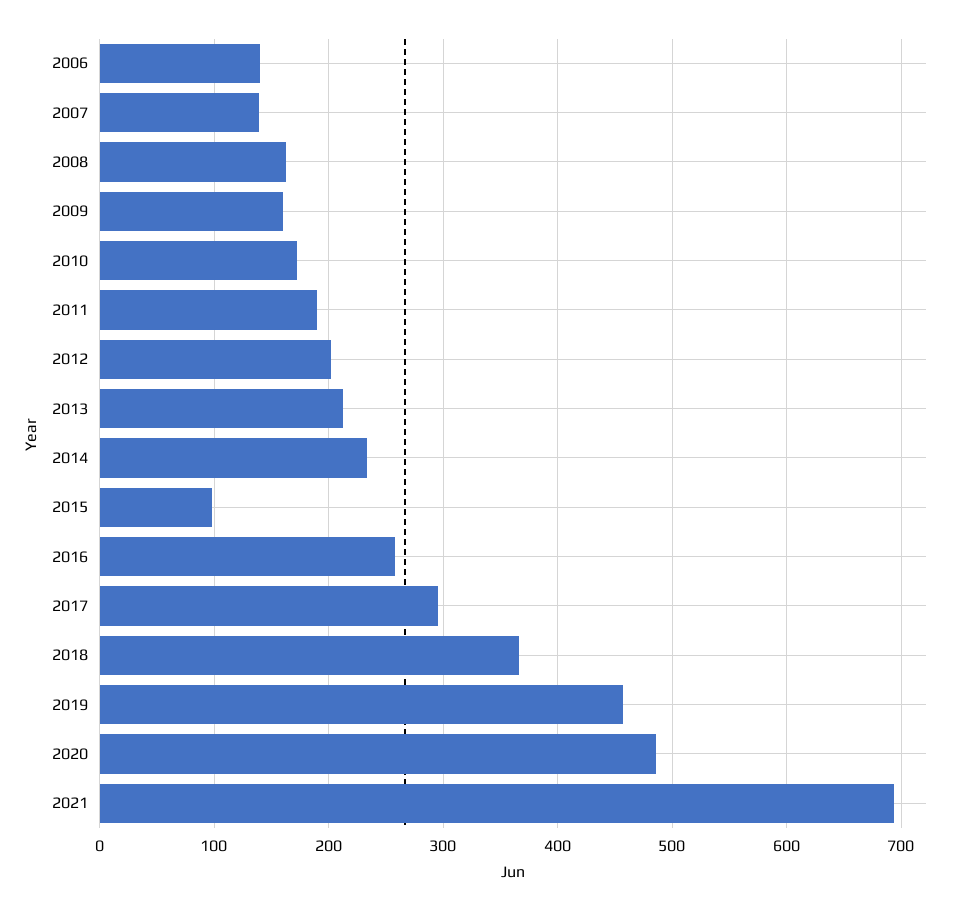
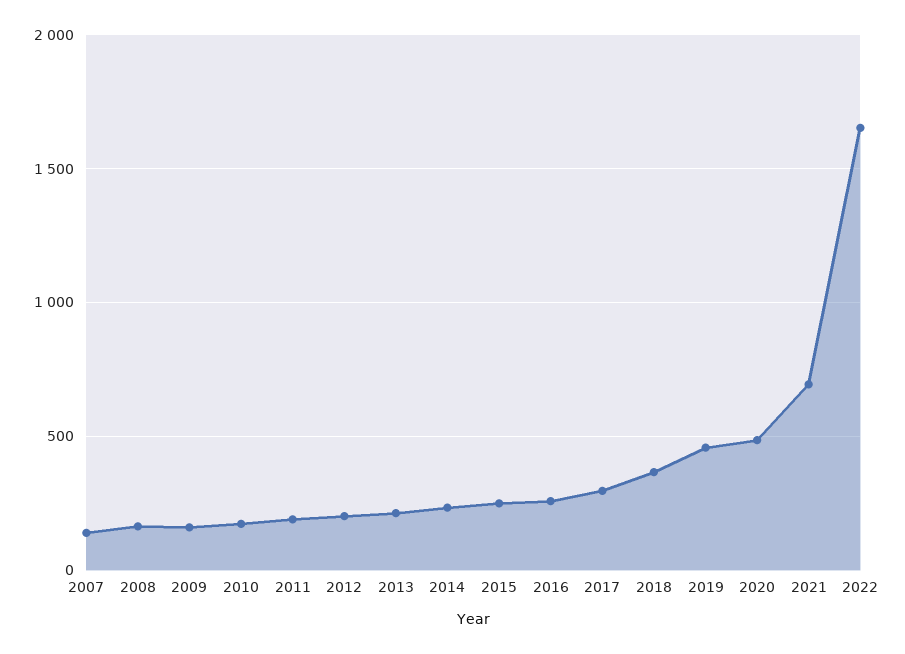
2006: 140 -> none
2015: 100 -> 250
2022: none -> 1650

